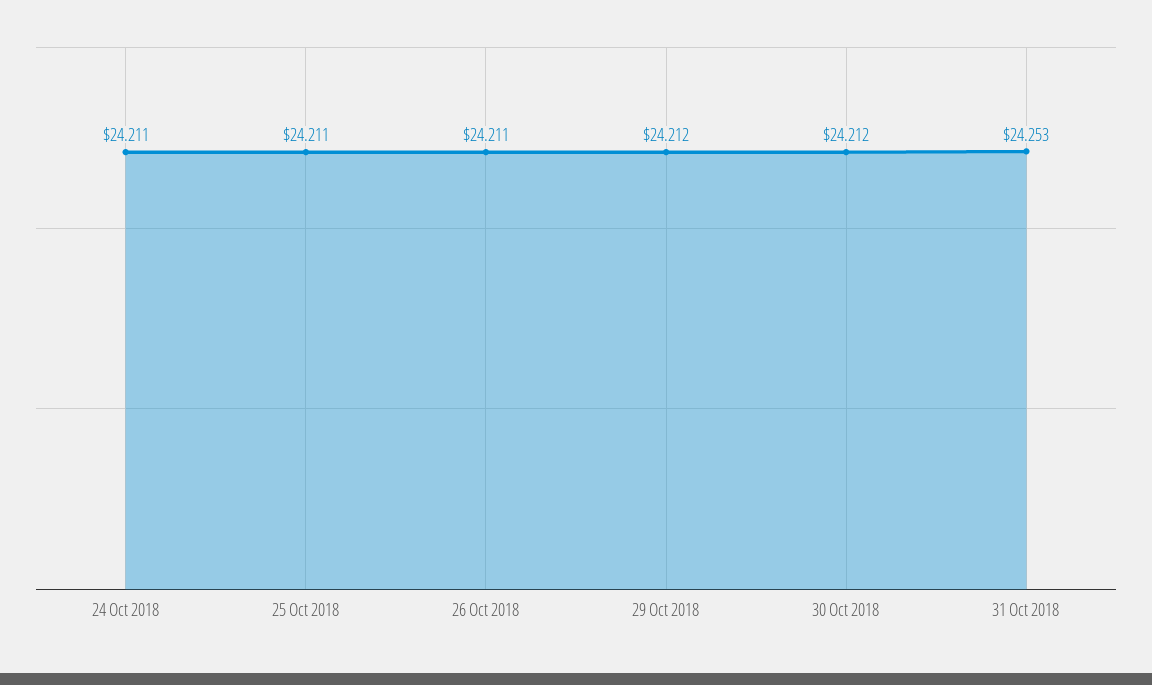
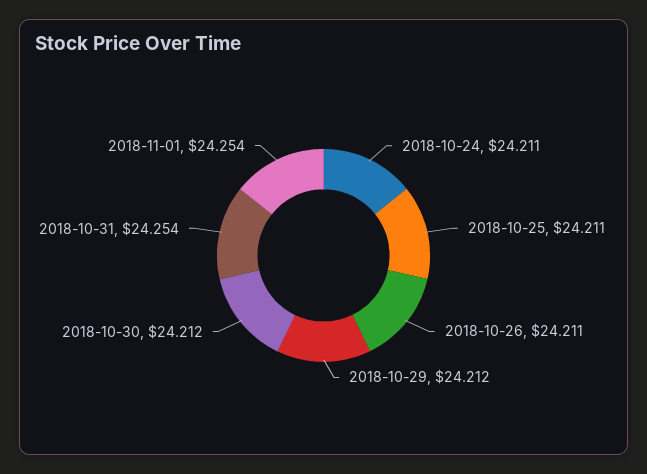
31 Oct 2018: 24.253 -> 24.254
2018-11-01: none -> 24.254

